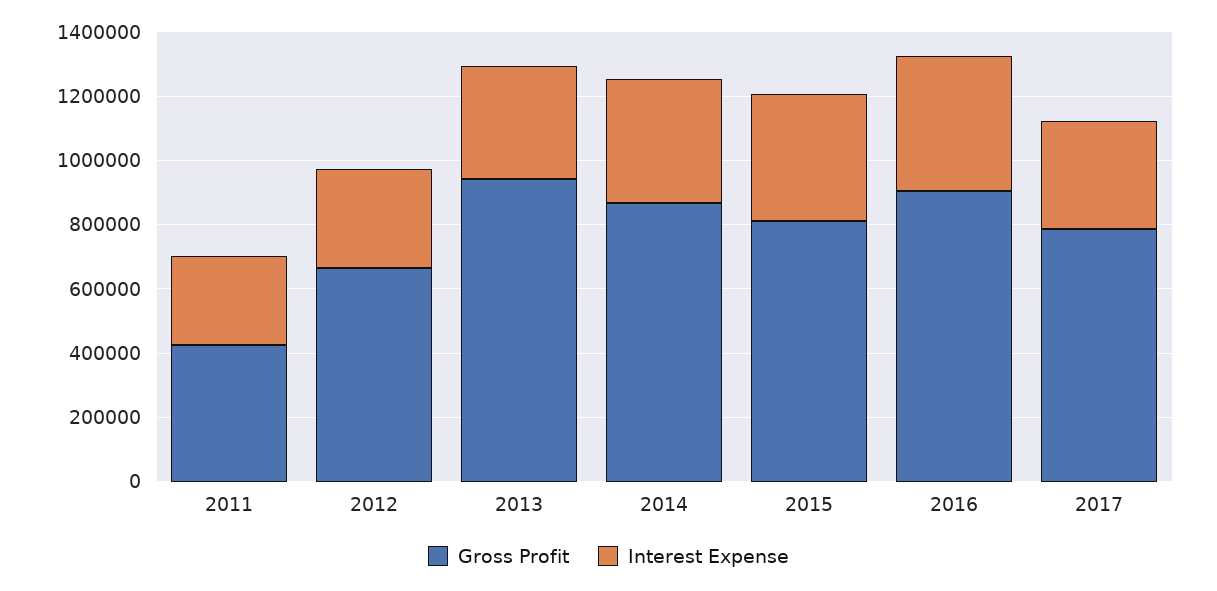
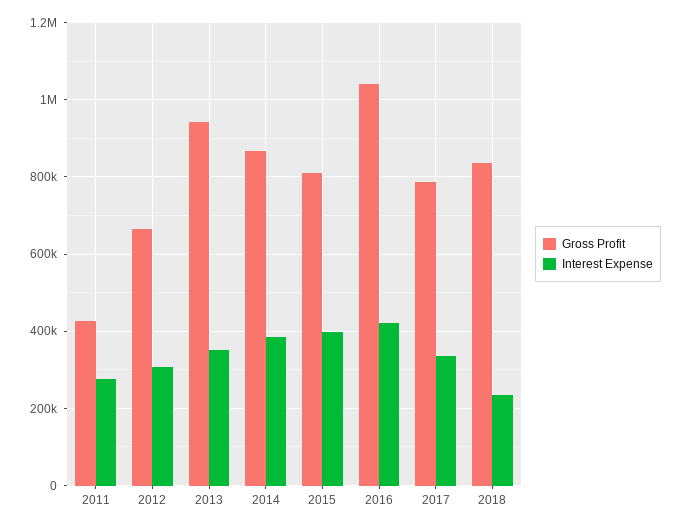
Gross Profit, 2016: 900000 -> 1040000
Gross Profit, 2018: none -> 840000
Interest Expense, 2018: none -> 240000

